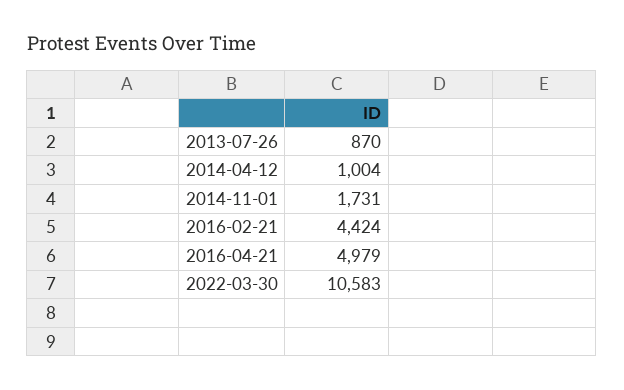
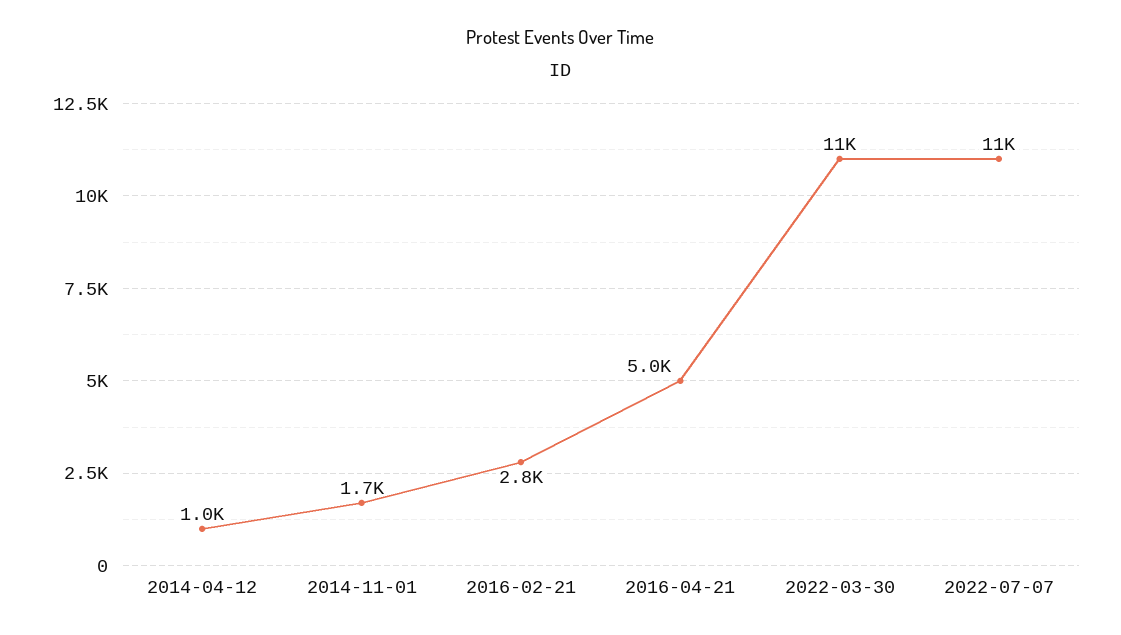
2013-07-26: 870 -> none
2016-02-21: 4424 -> 2800
2022-07-07: none -> 11000

